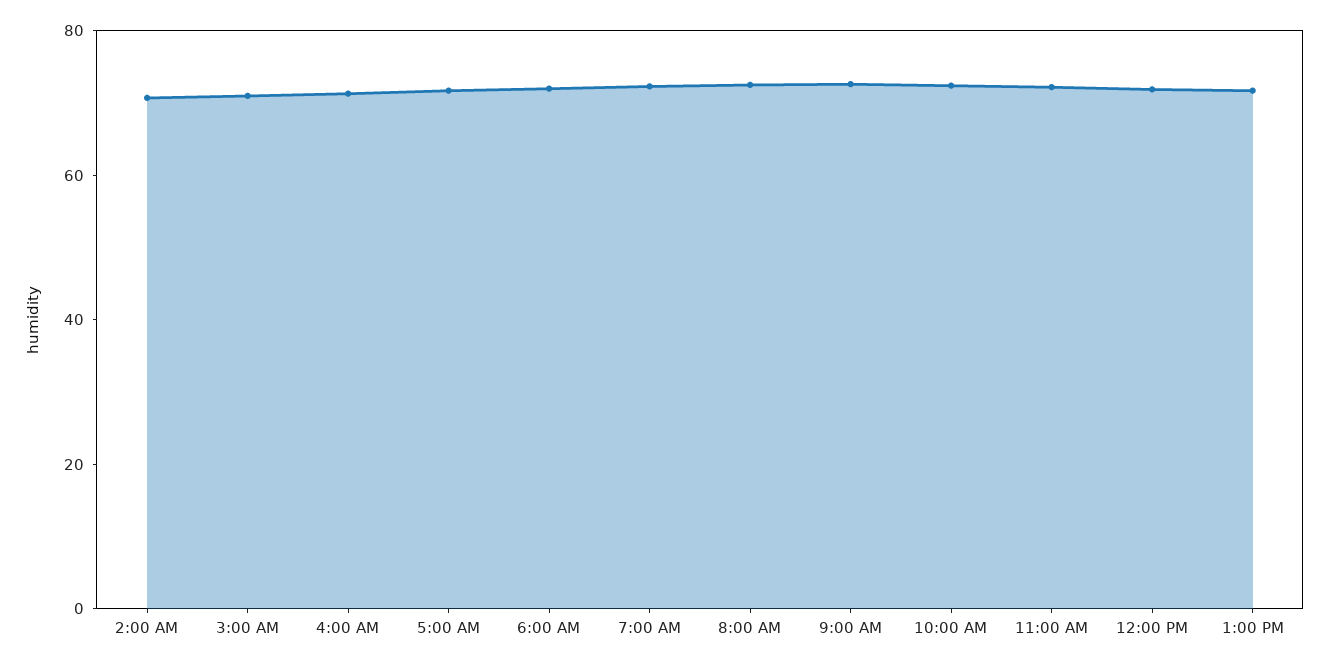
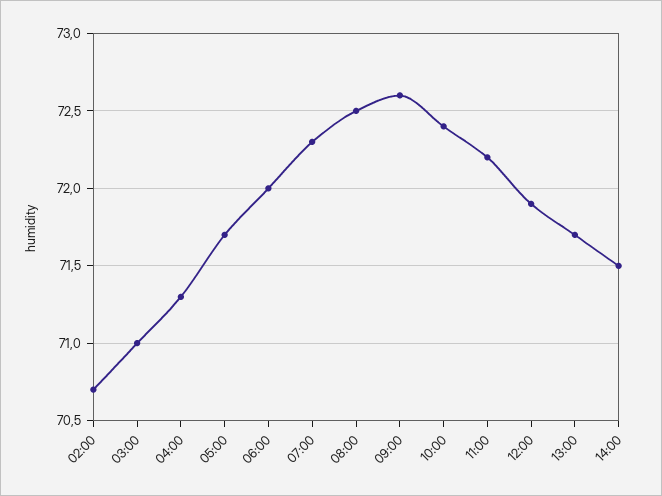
14:00: none -> 71.5

